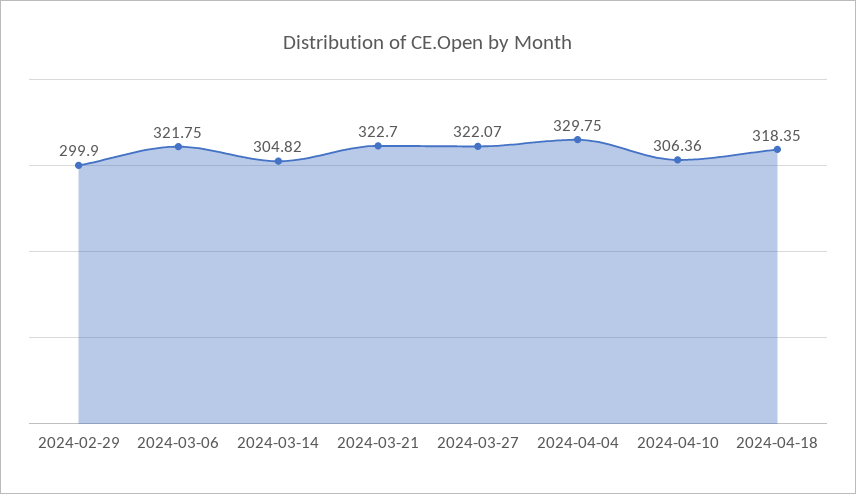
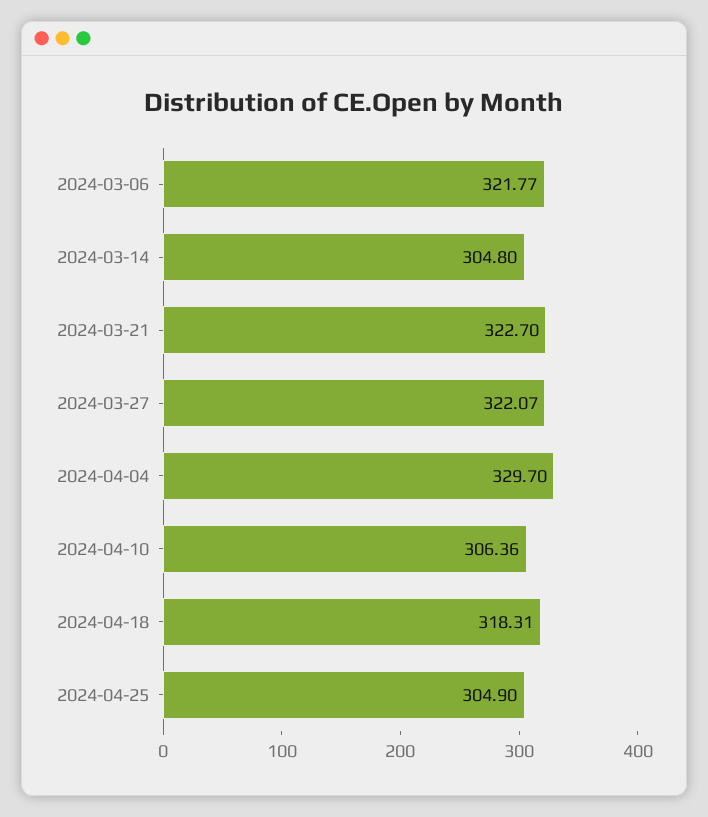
2024-02-29: 299.9 -> none
2024-03-06: 321.75 -> 321.77
2024-03-14: 304.82 -> 304.8
2024-04-04: 329.75 -> 329.7
2024-04-18: 318.35 -> 318.31
2024-04-25: none -> 304.9

